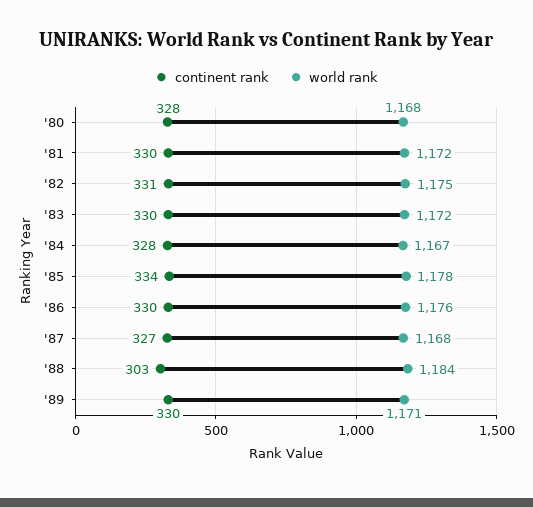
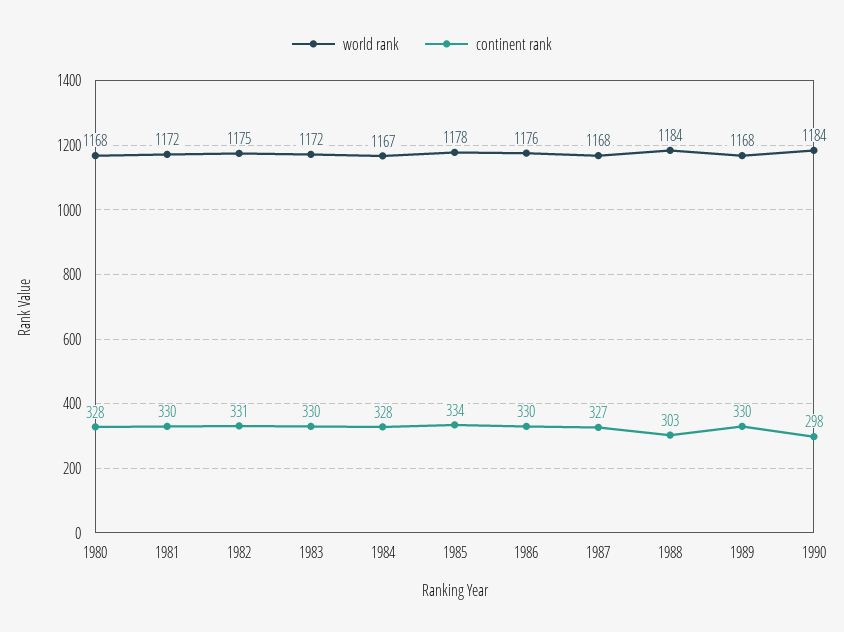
world rank, '89: 1171 -> 1168
world rank, 1990: none -> 1184
continent rank, 1990: none -> 298

